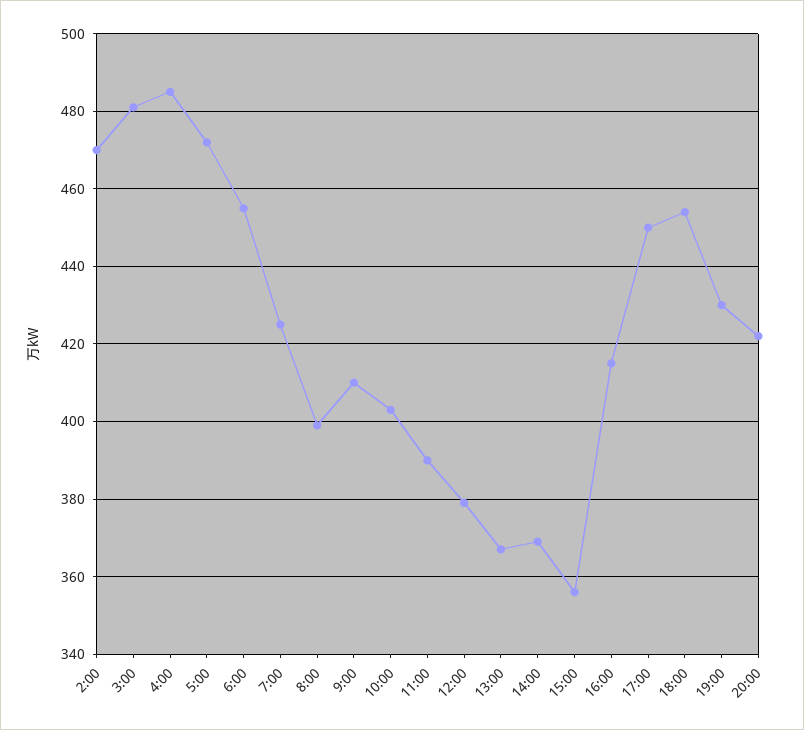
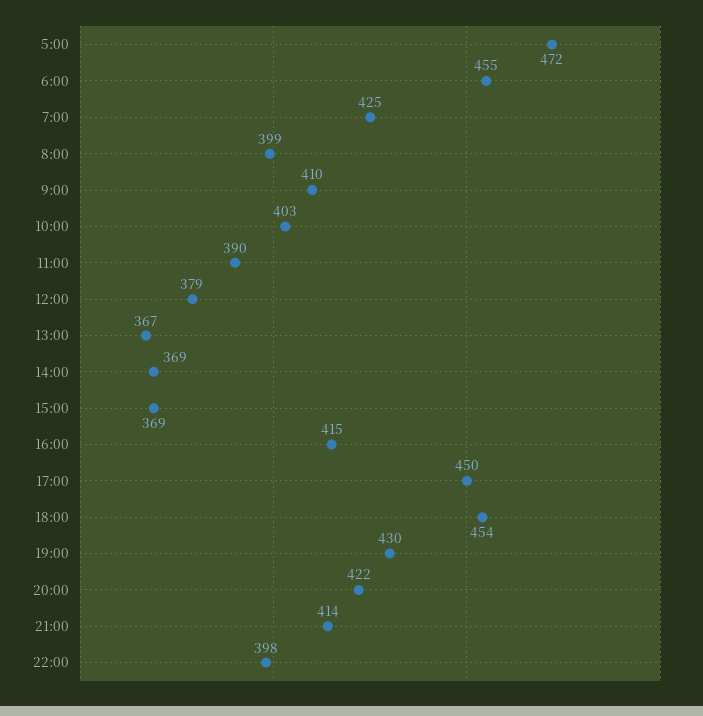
2:00: 470 -> none
3:00: 480 -> none
4:00: 485 -> none
15:00: 355 -> 369
21:00: none -> 414
22:00: none -> 398

